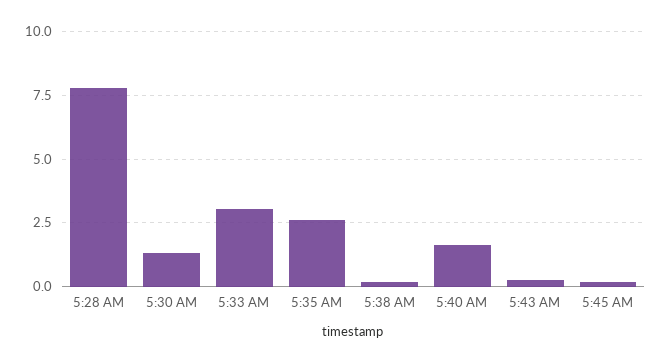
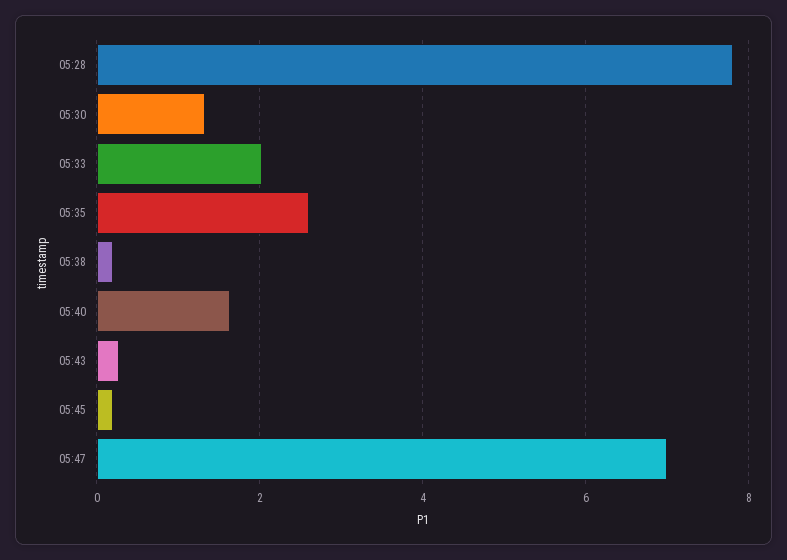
5:33 AM: 3 -> 2
05:47: none -> 7

